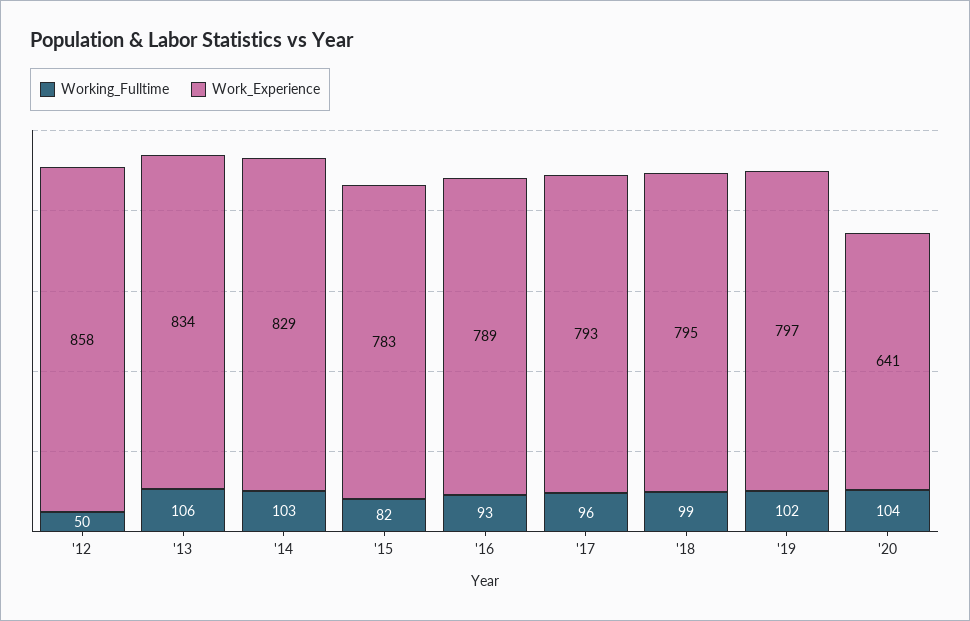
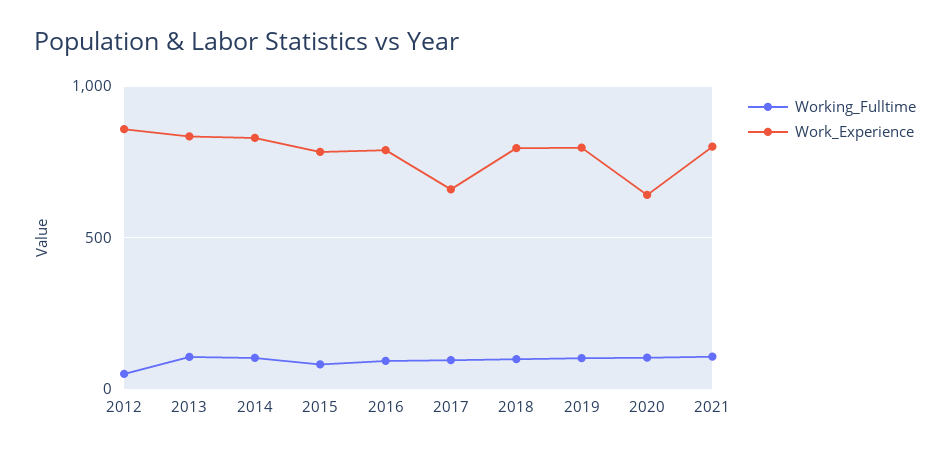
Work_Experience, '17: 793 -> 650
Working_Fulltime, 2021: none -> 100
Work_Experience, 2021: none -> 800

